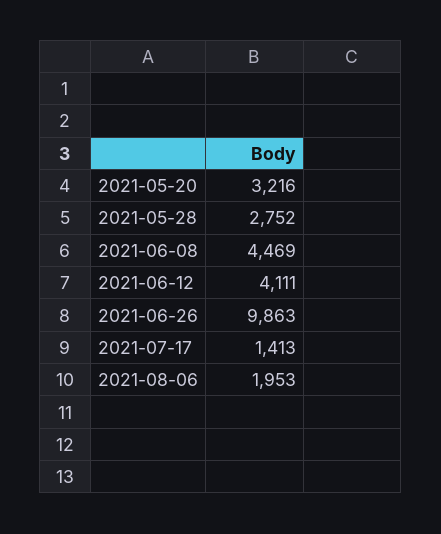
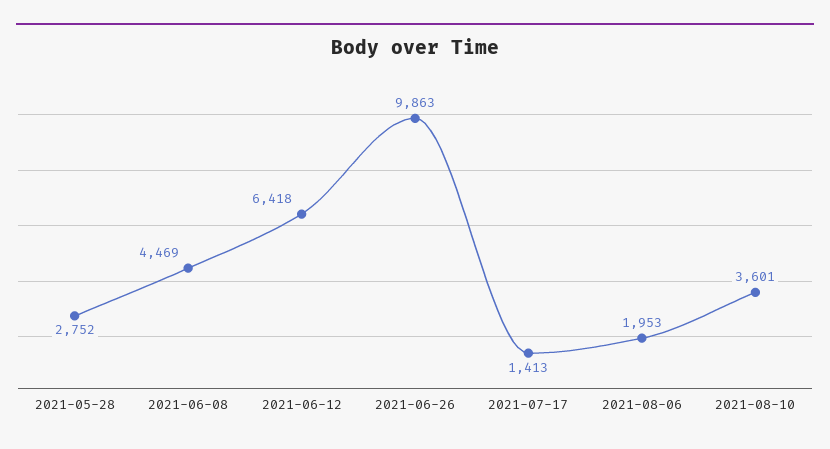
2021-05-20: 3216 -> none
2021-06-12: 4111 -> 6418
2021-08-10: none -> 3601

